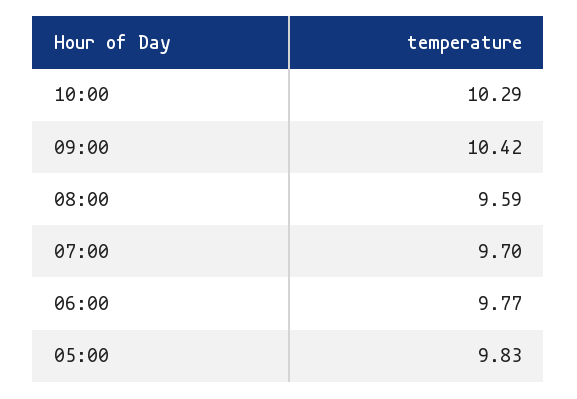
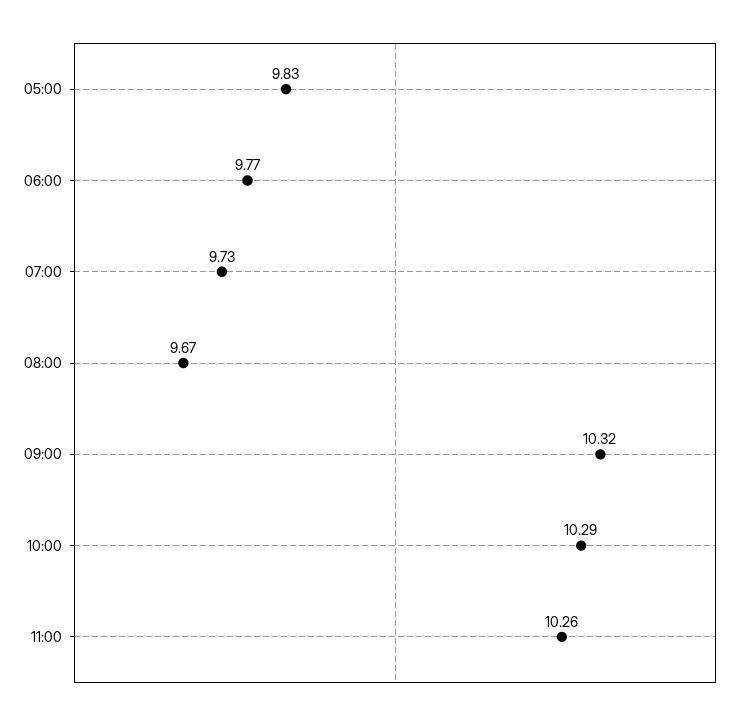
09:00: 10.42 -> 10.32
08:00: 9.59 -> 9.67
07:00: 9.7 -> 9.73
11:00: none -> 10.26

